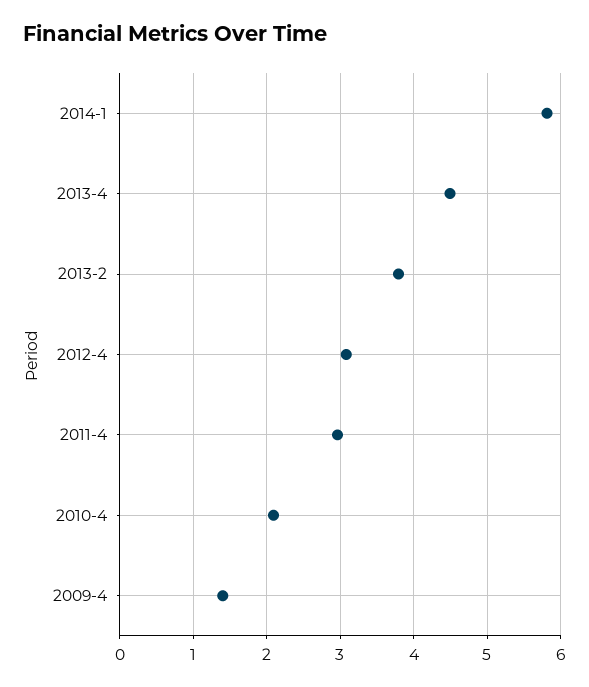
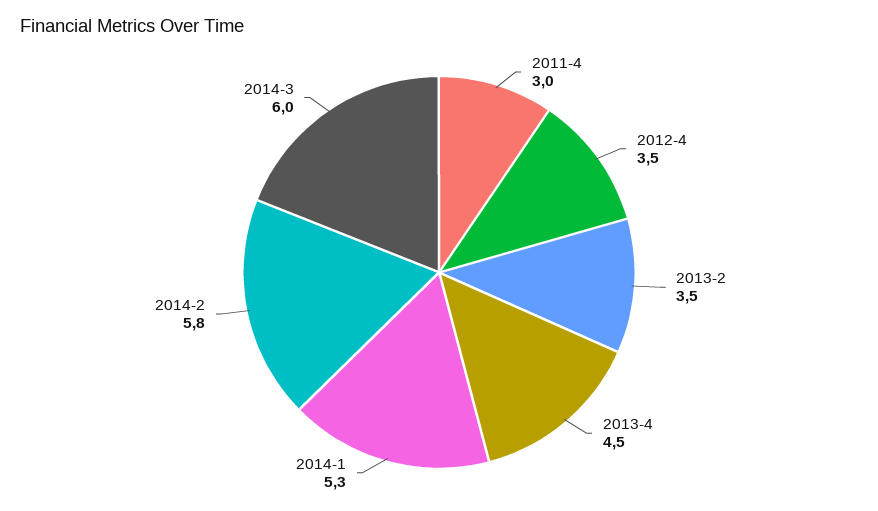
2014-1: 5.8 -> 5.3
2013-2: 3.8 -> 3.5
2012-4: 3.1 -> 3.5
2010-4: 2.1 -> none
2009-4: 1.4 -> none
2014-2: none -> 5.8
2014-3: none -> 6

